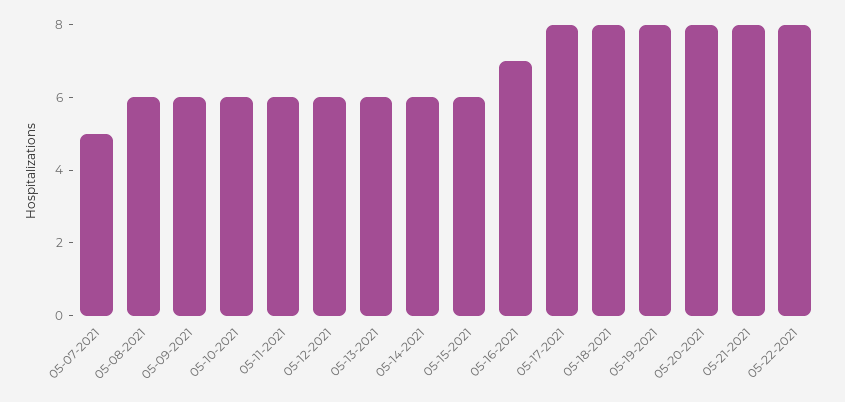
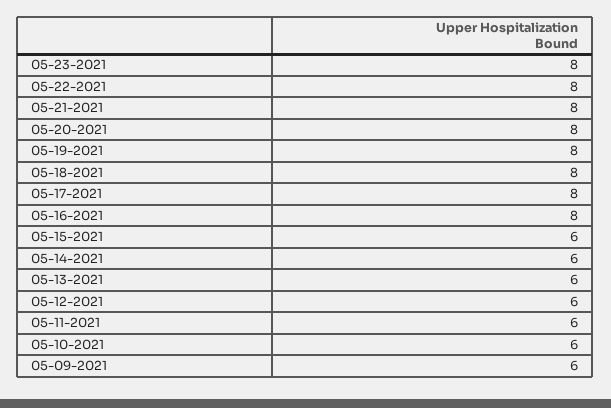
05-07-2021: 5 -> none
05-08-2021: 6 -> none
05-16-2021: 7 -> 8
05-23-2021: none -> 8

